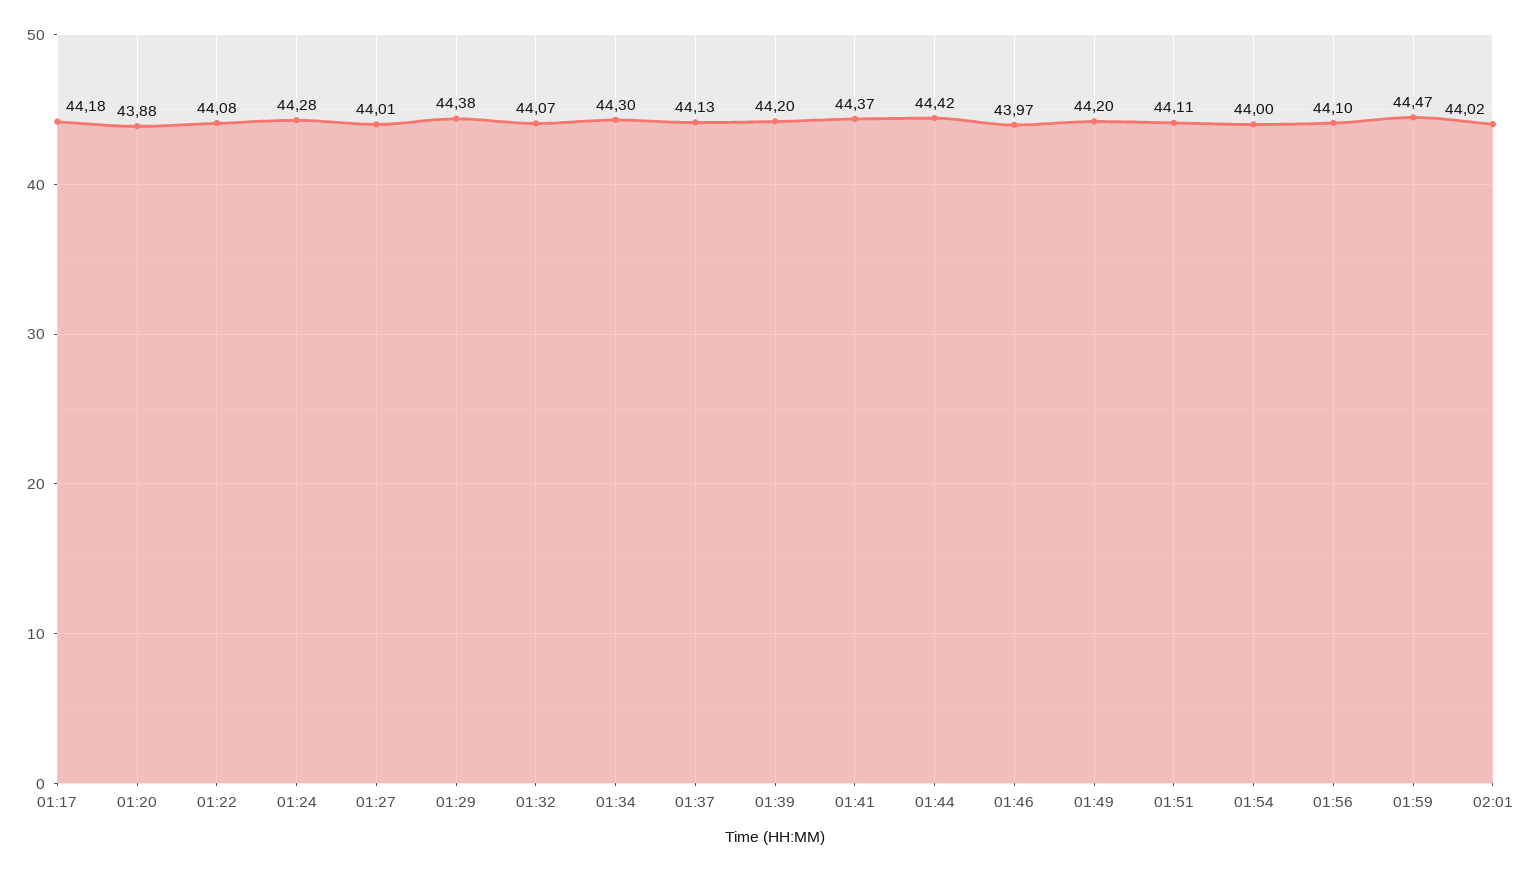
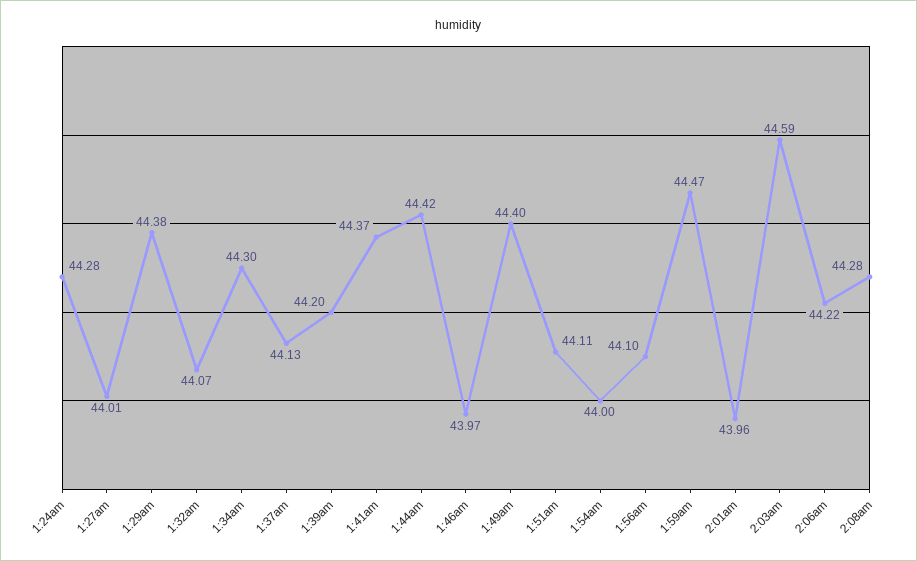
01:17: 44.18 -> none
01:20: 43.88 -> none
01:22: 44.08 -> none
01:49: 44.2 -> 44.4
02:01: 44.02 -> 43.96
2:03am: none -> 44.59
2:06am: none -> 44.22
2:08am: none -> 44.28

